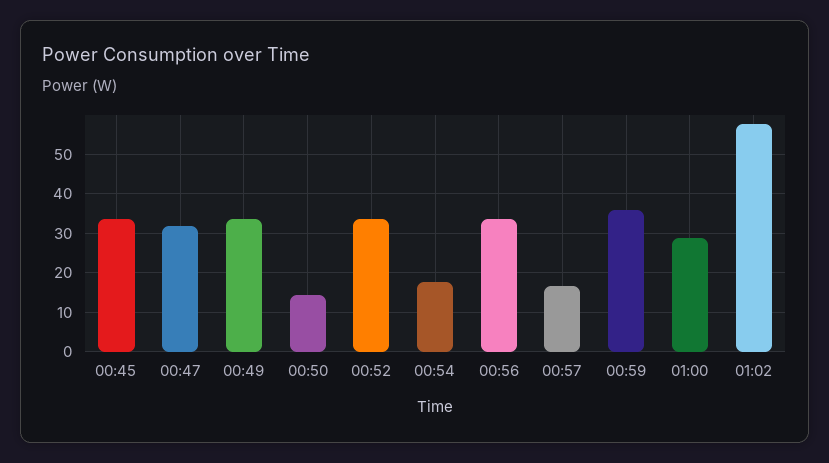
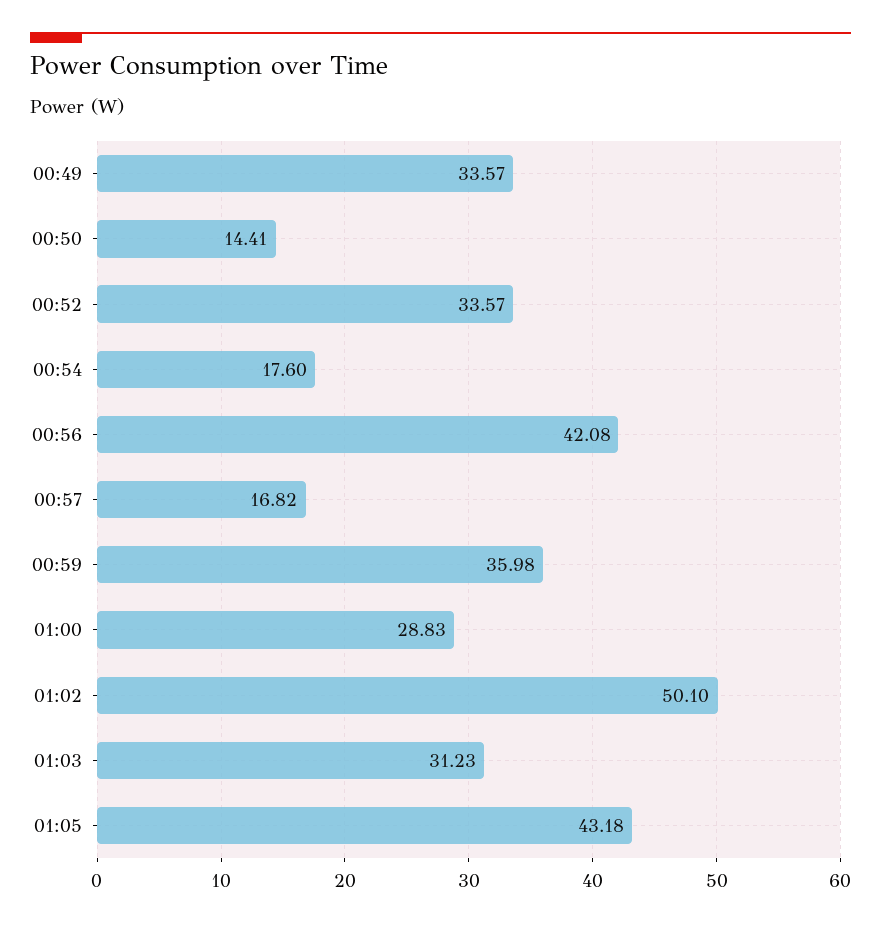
00:45: 34 -> none
00:47: 32 -> none
00:56: 34 -> 42.08
01:02: 58 -> 50.1
01:03: none -> 31.23
01:05: none -> 43.18

